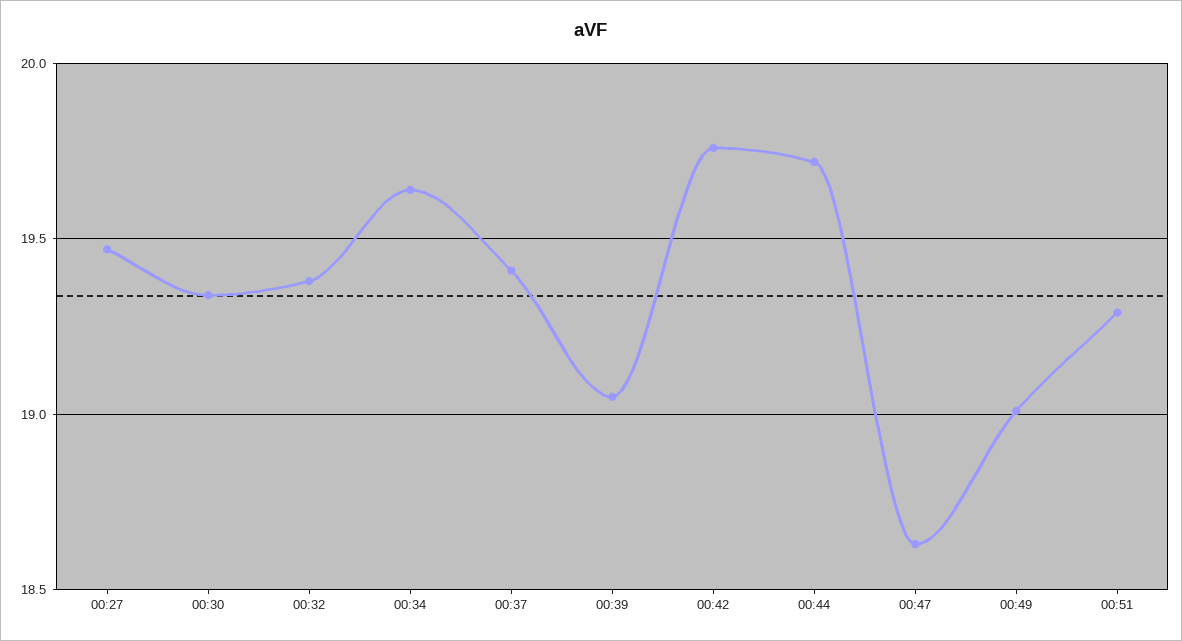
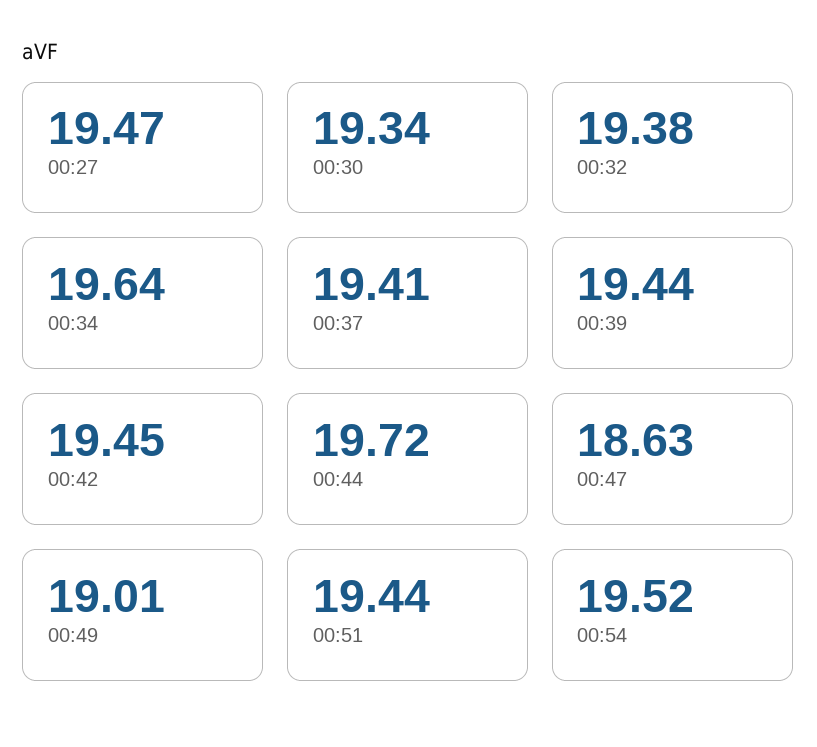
00:39: 19.05 -> 19.44
00:42: 19.75 -> 19.45
00:51: 19.3 -> 19.44
00:54: none -> 19.52

